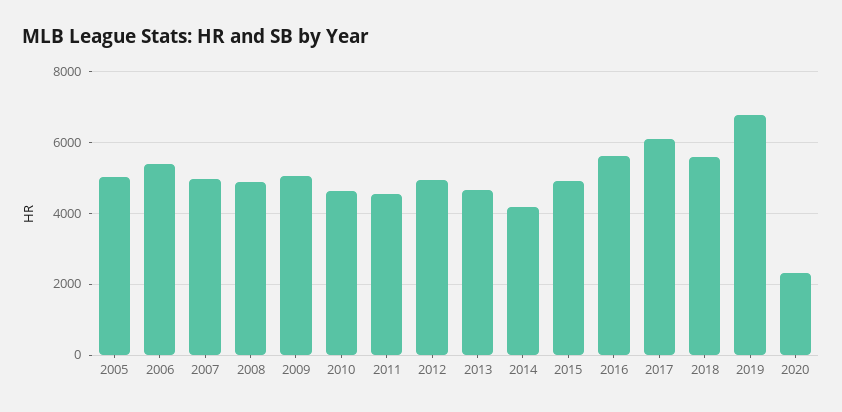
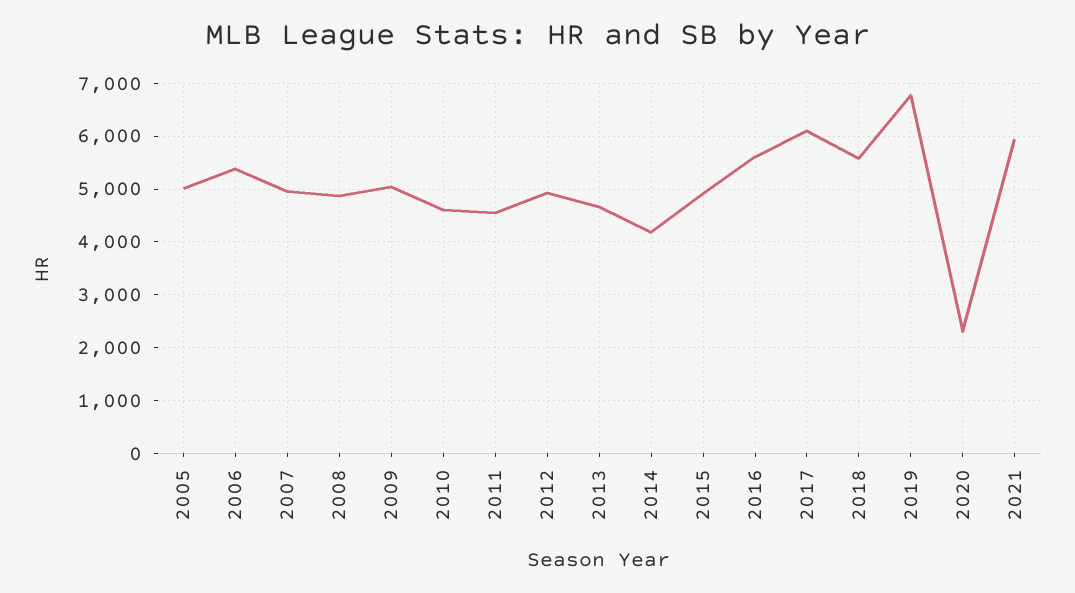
2021: none -> 6000

